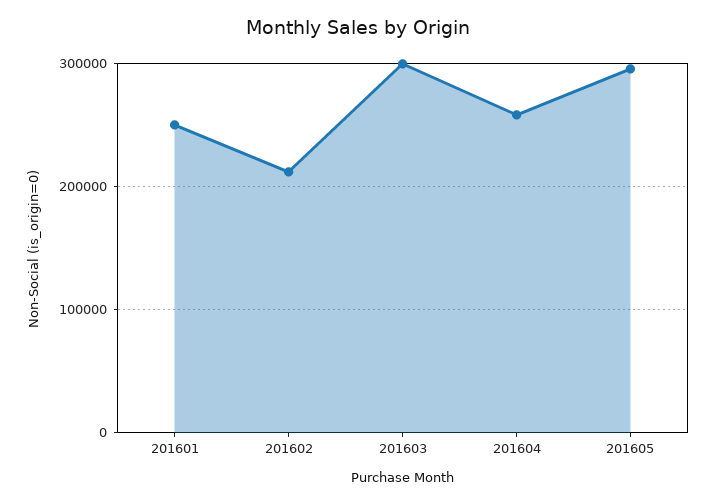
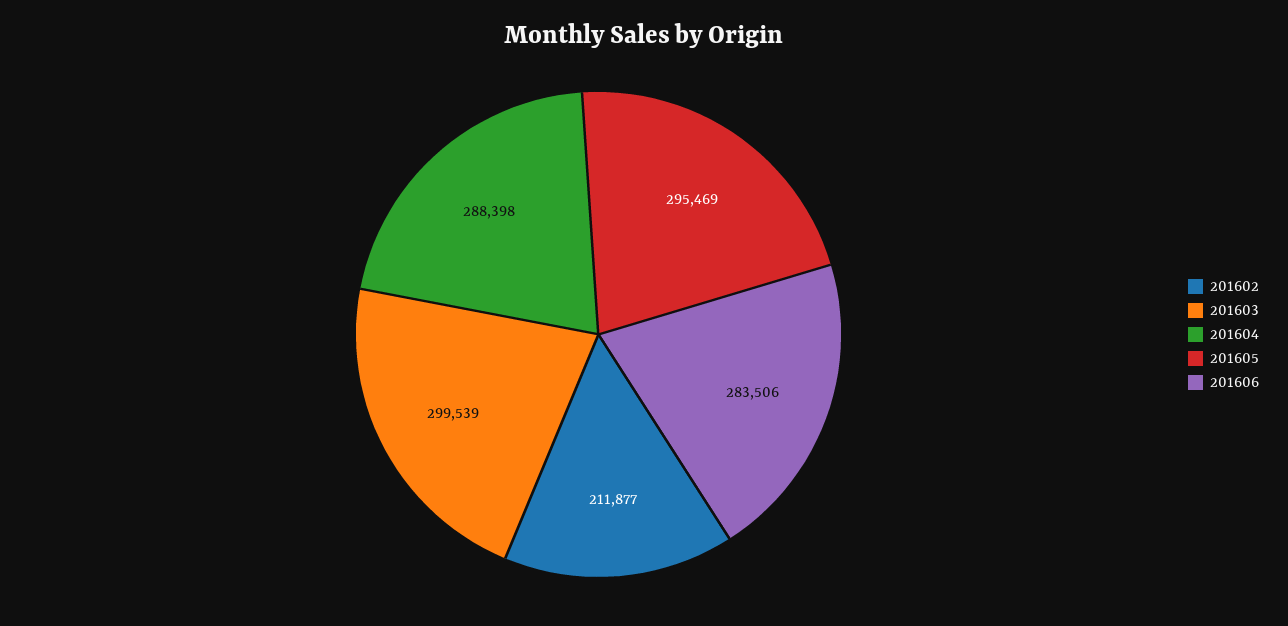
201601: 250000 -> none
201604: 260000 -> 288398
201606: none -> 283506

